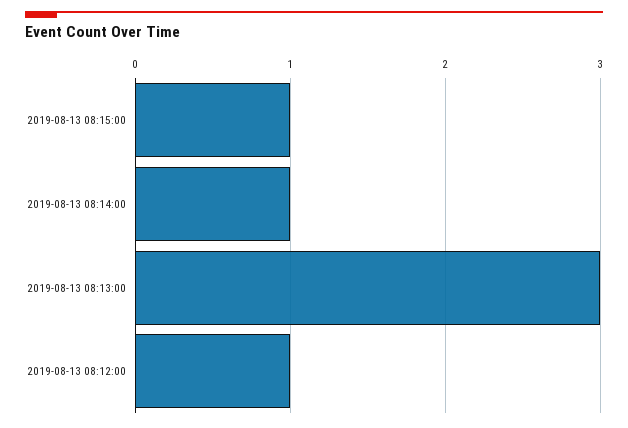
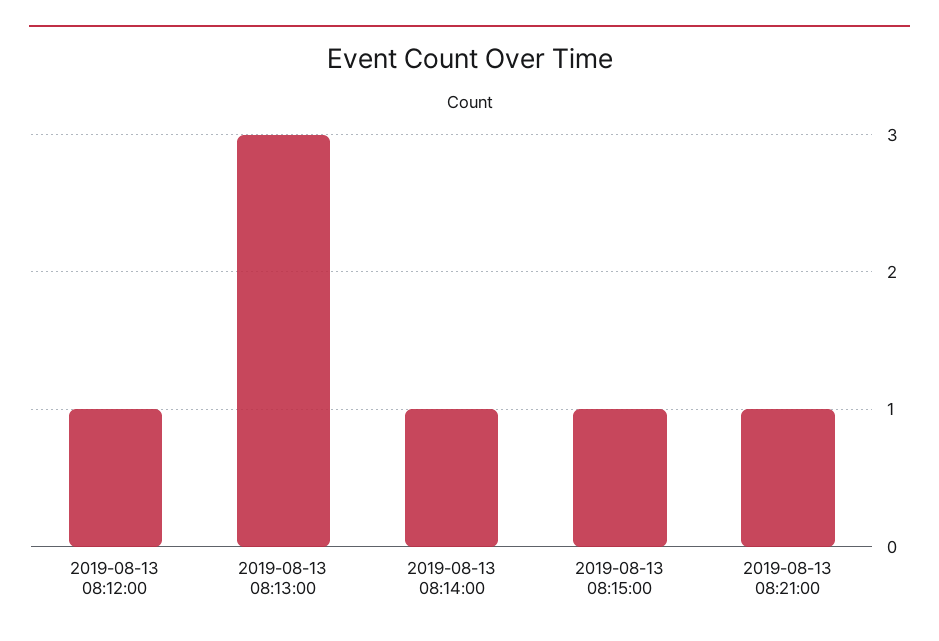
2019-08-13 08:21:00: none -> 1

